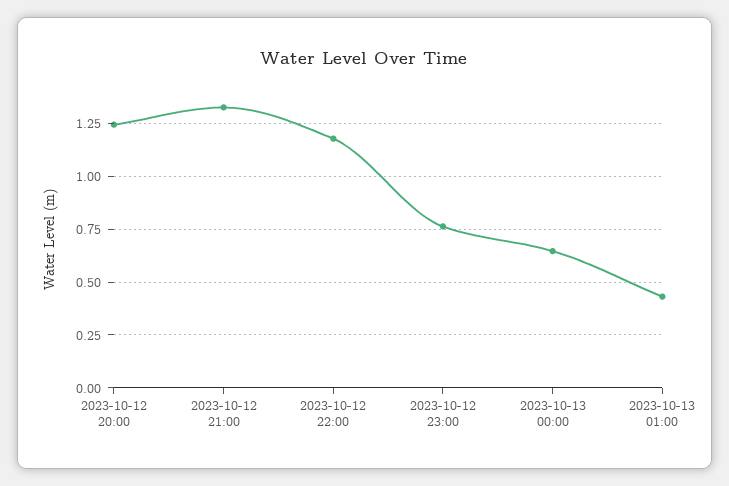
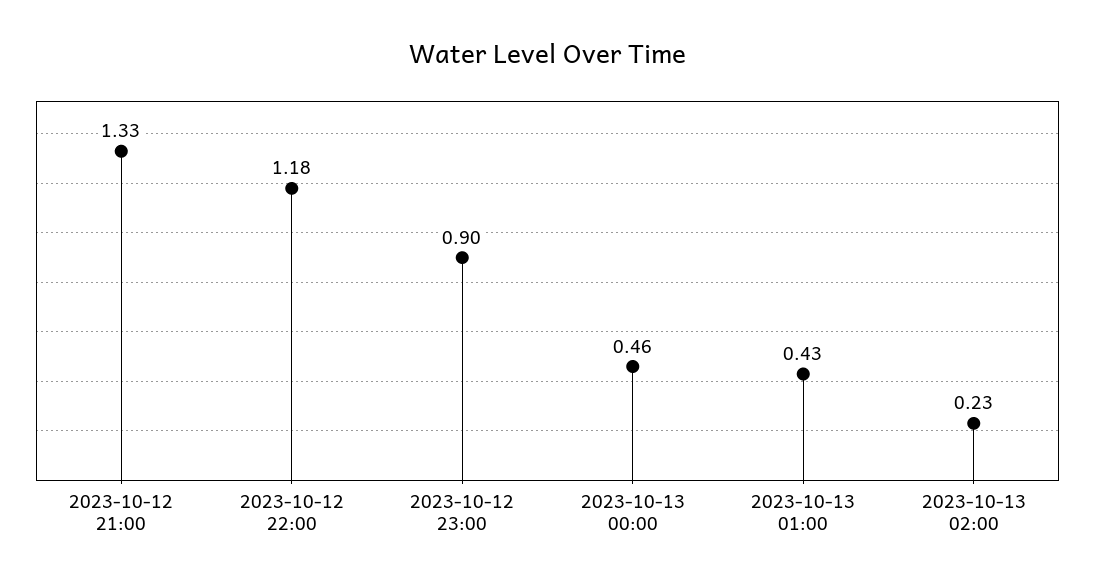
2023-10-12 20:00: 1.25 -> none
2023-10-12 23:00: 0.75 -> 0.9
2023-10-13 00:00: 0.65 -> 0.46
2023-10-13 02:00: none -> 0.23

